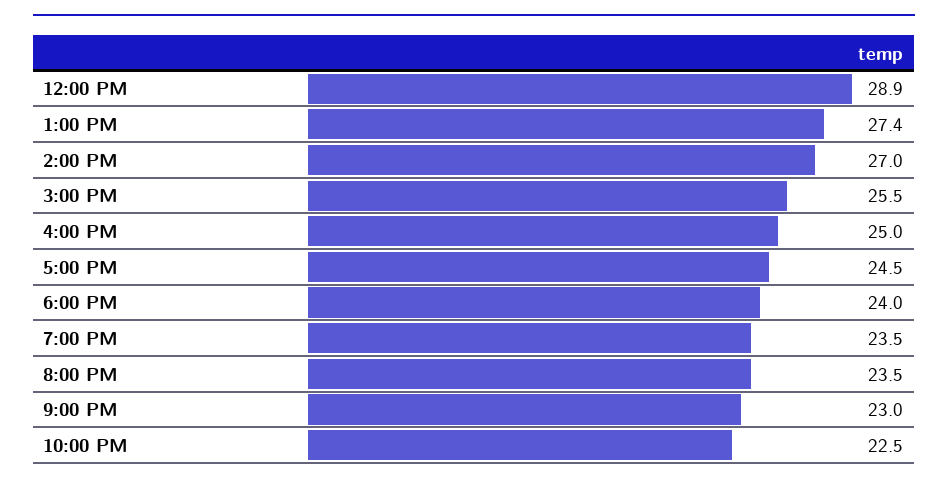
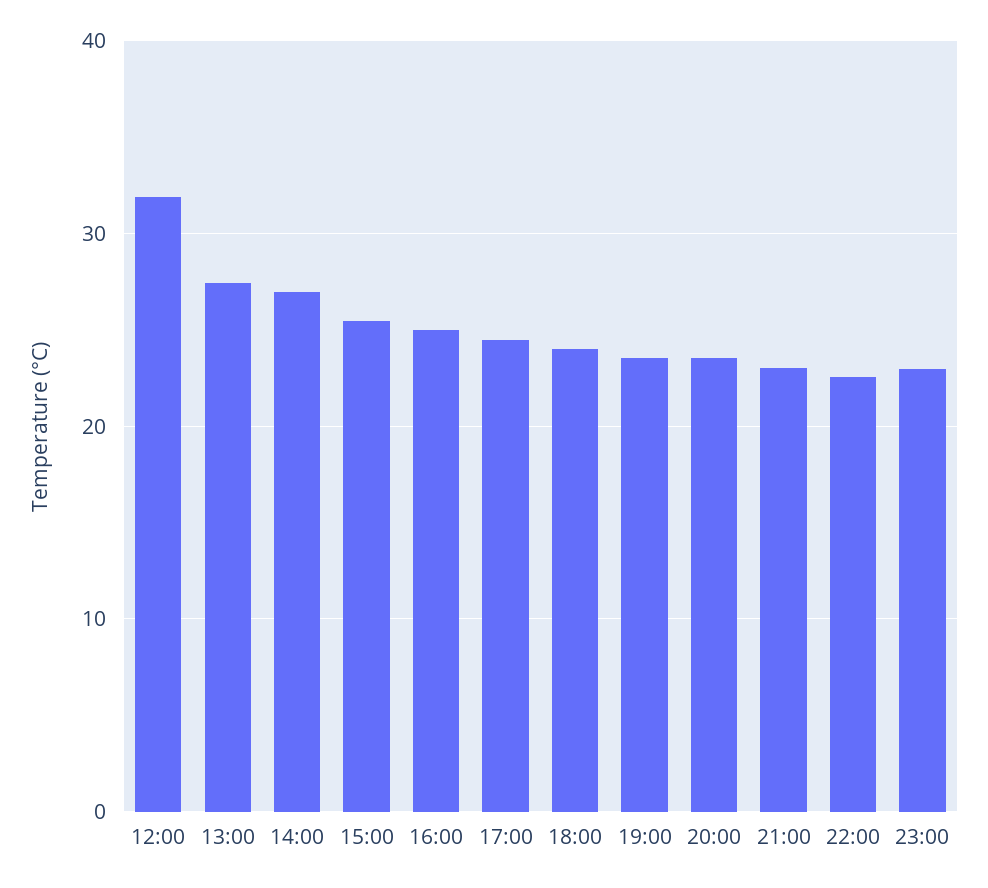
12:00 PM: 28.9 -> 32
23:00: none -> 23

